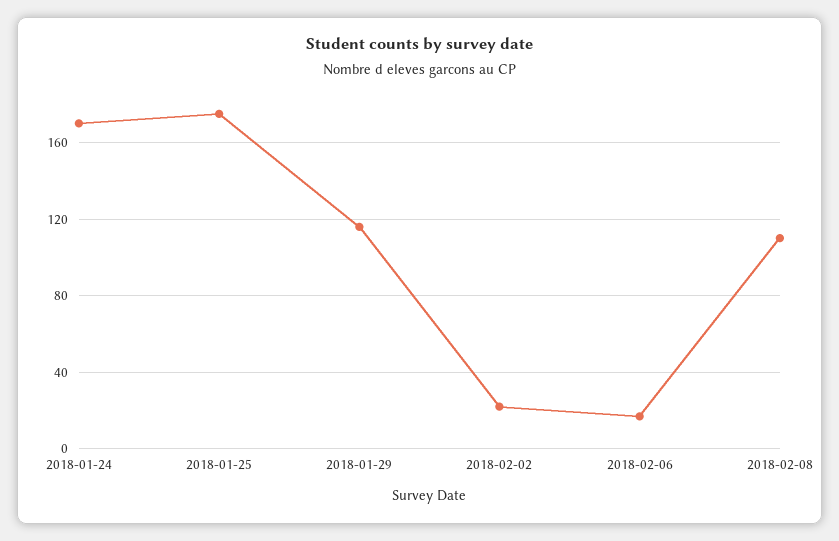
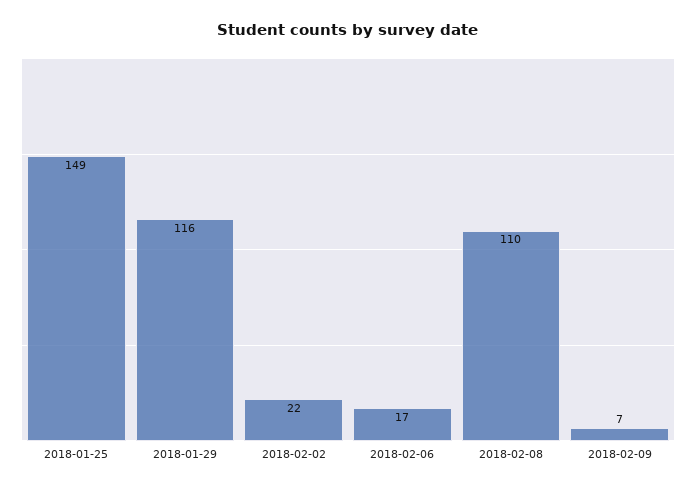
2018-01-24: 170 -> none
2018-01-25: 175 -> 149
2018-02-09: none -> 7

